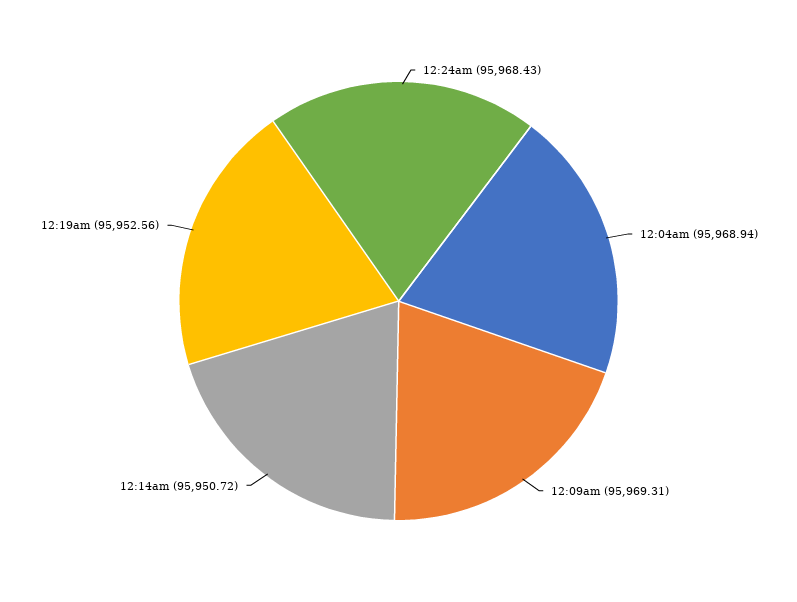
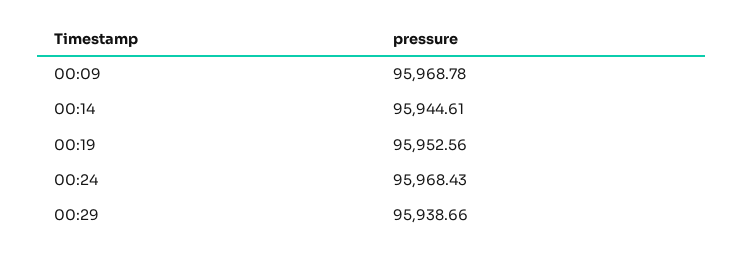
12:04am: 95968.94 -> none
12:09am: 95969.31 -> 95968.78
12:14am: 95950.72 -> 95944.61
00:29: none -> 95938.66

